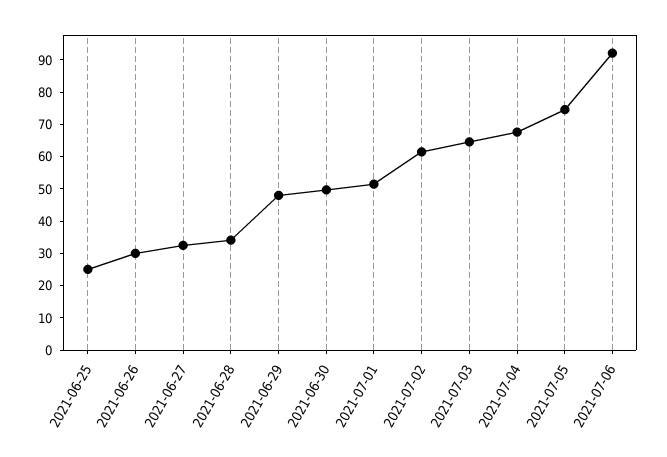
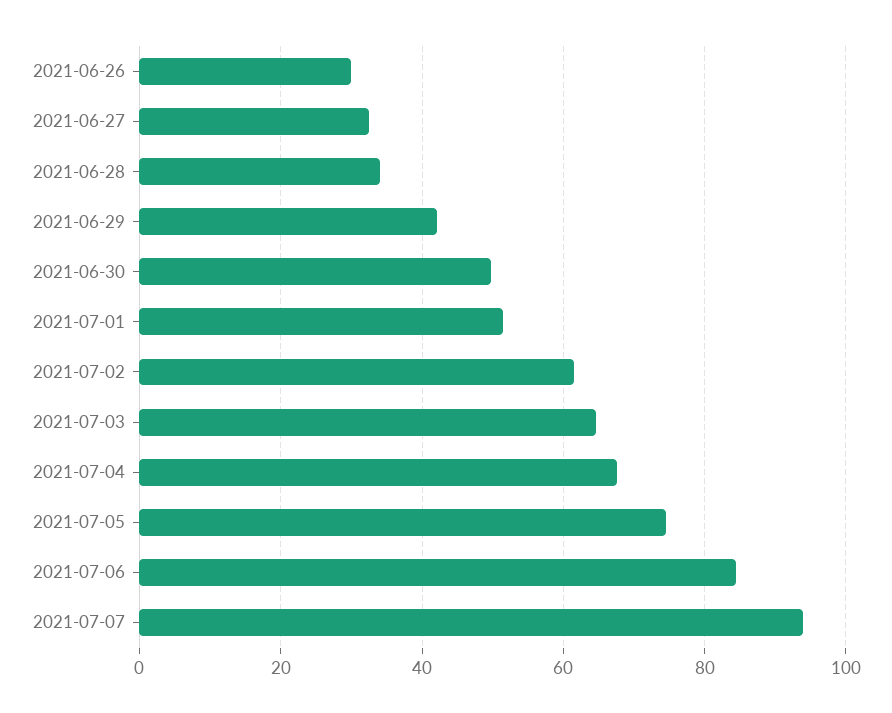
2021-06-25: 25 -> none
2021-06-29: 47.5 -> 42
2021-07-06: 92.5 -> 84
2021-07-07: none -> 94

